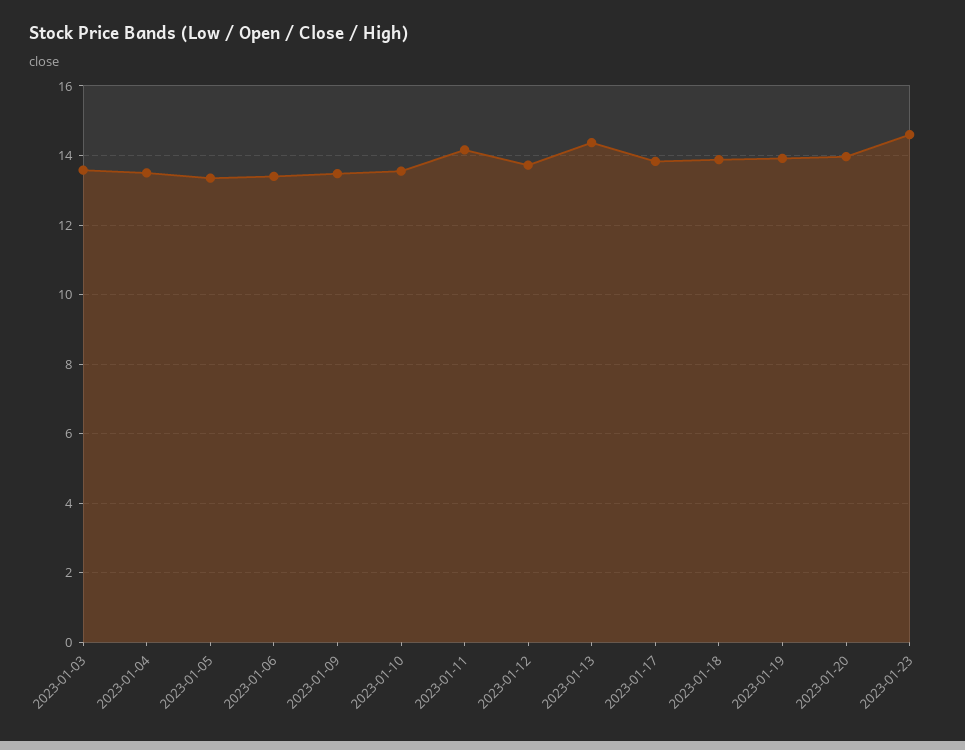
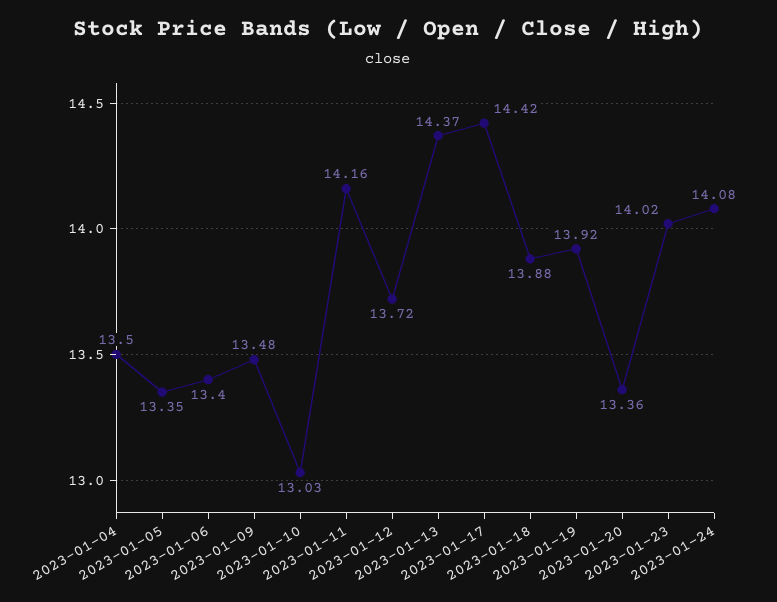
2023-01-03: 13.6 -> none
2023-01-10: 13.6 -> 13.03
2023-01-17: 13.8 -> 14.42
2023-01-20: 14 -> 13.36
2023-01-23: 14.6 -> 14.02
2023-01-24: none -> 14.08

